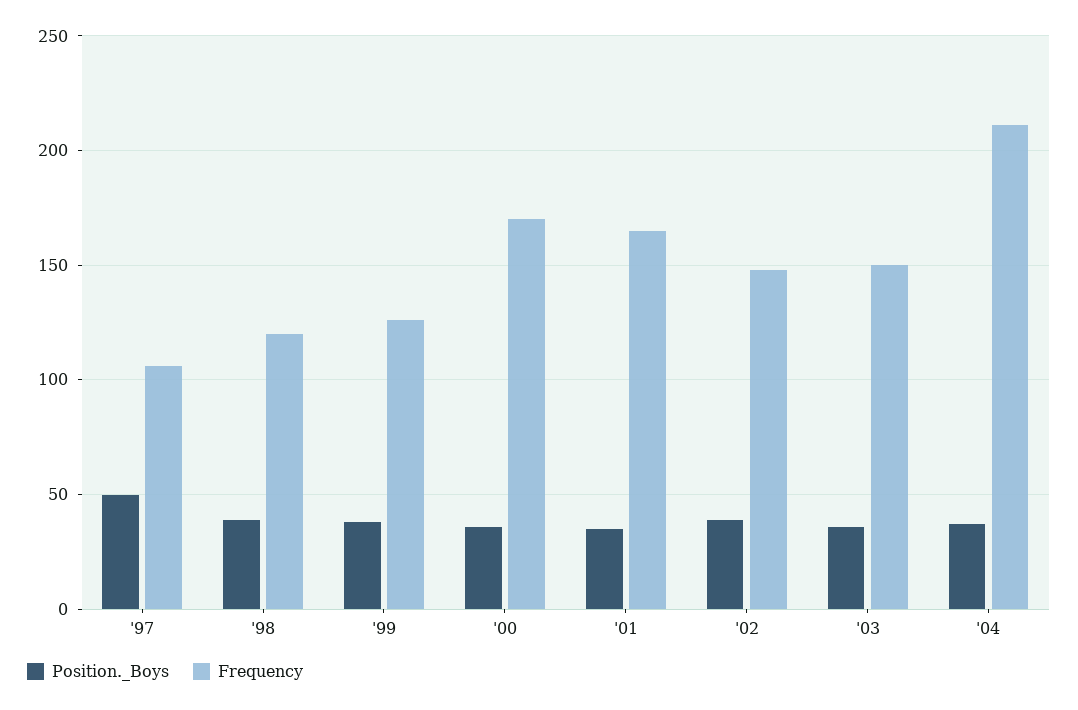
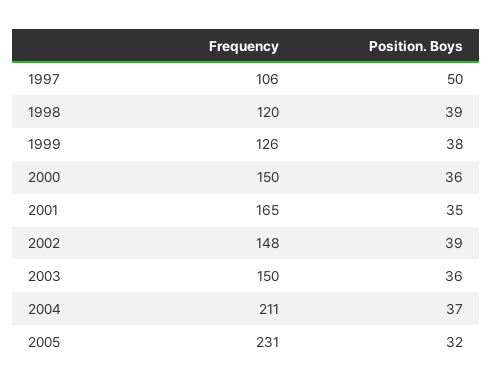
Frequency, '00: 170 -> 150
Frequency, 2005: none -> 231
Position._Boys, 2005: none -> 32

